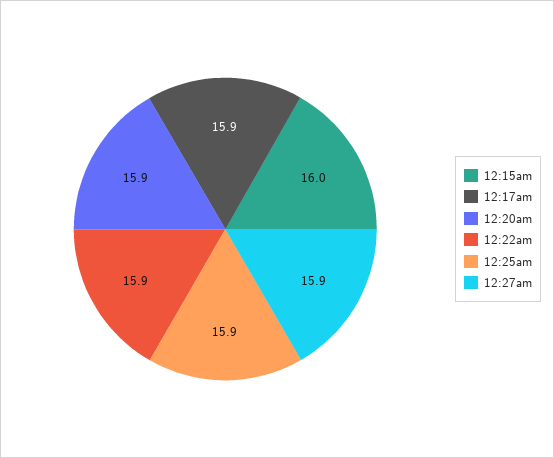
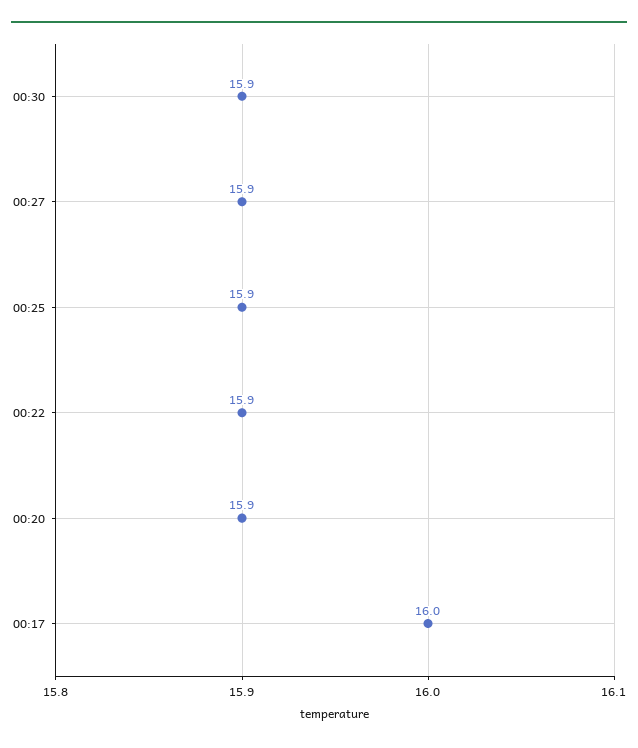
12:15am: 16 -> none
12:17am: 15.9 -> 16
00:30: none -> 15.9

